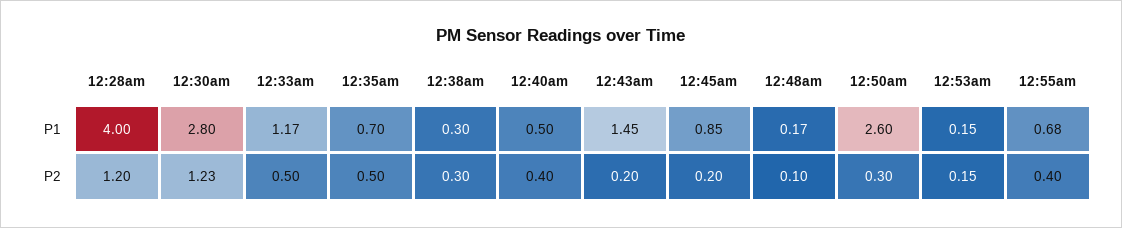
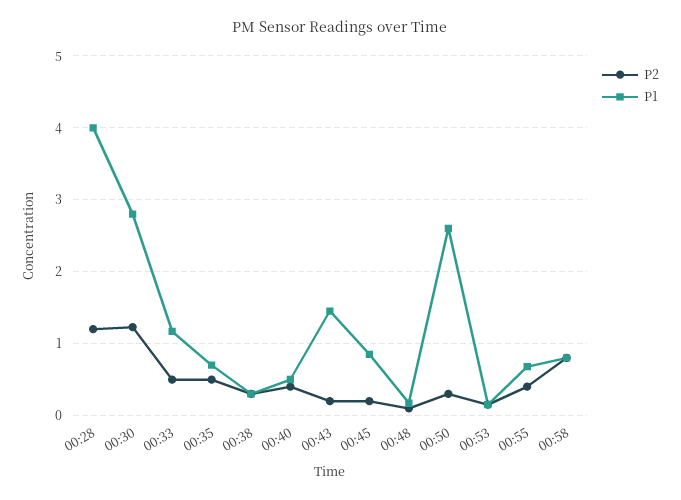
P2, 00:58: none -> 0.8
P1, 00:58: none -> 0.8

